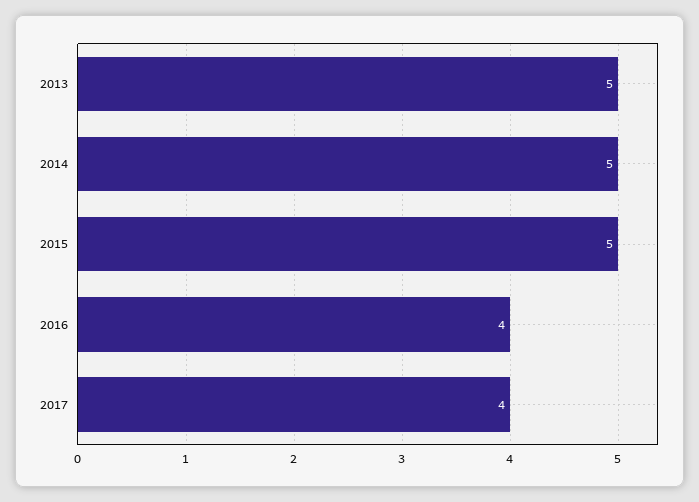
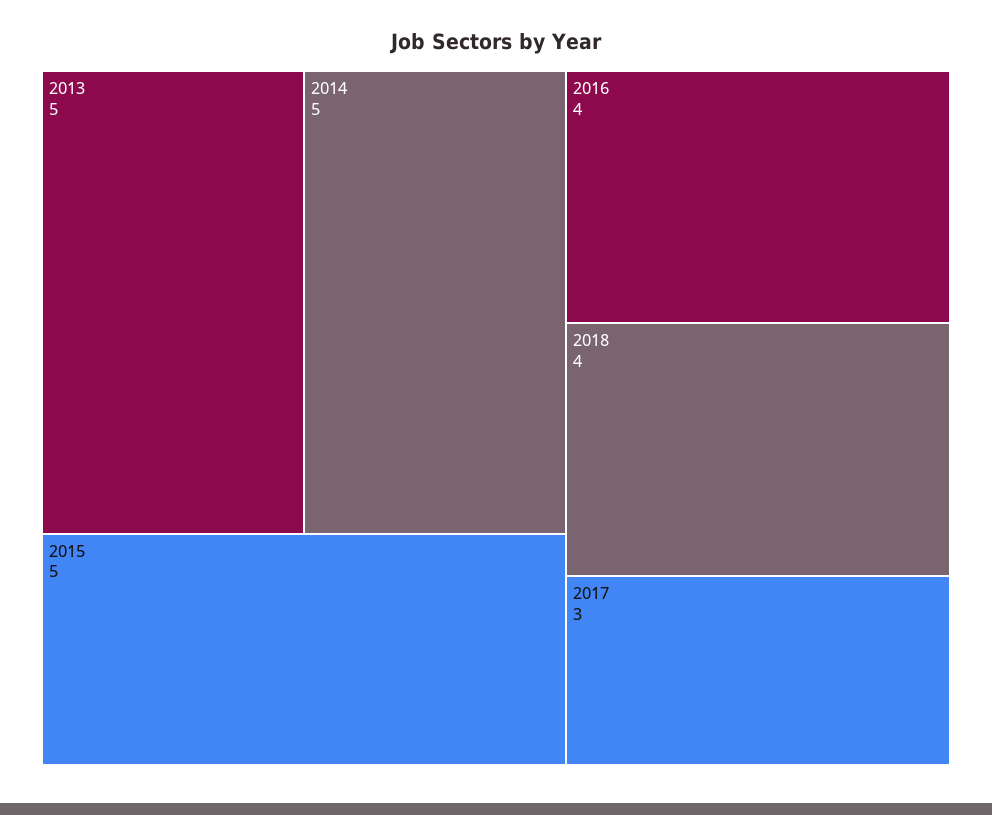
2017: 4 -> 3
2018: none -> 4

